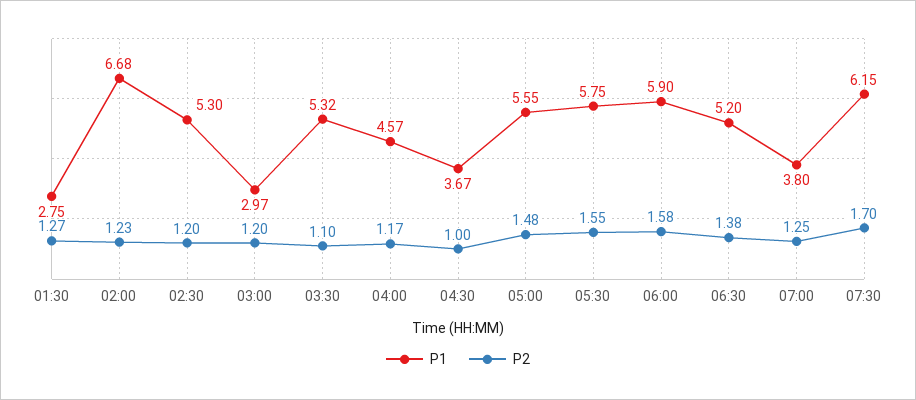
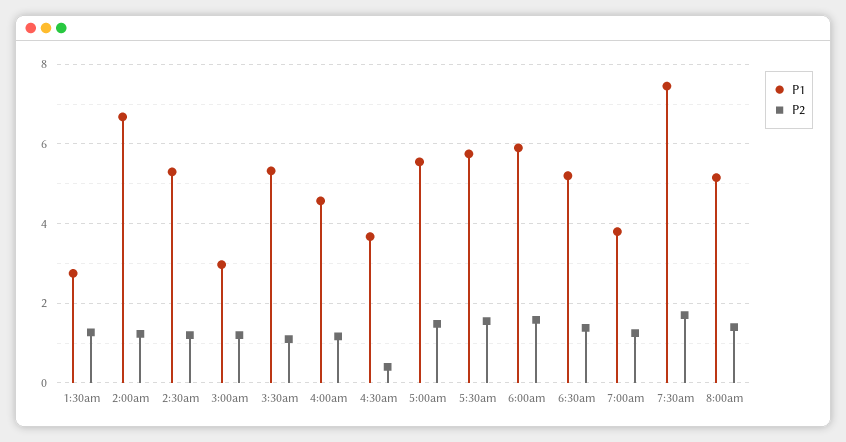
P2, 04:30: 1 -> 0.4
P1, 07:30: 6.15 -> 7.4
P1, 8:00am: none -> 5.2
P2, 8:00am: none -> 1.4

